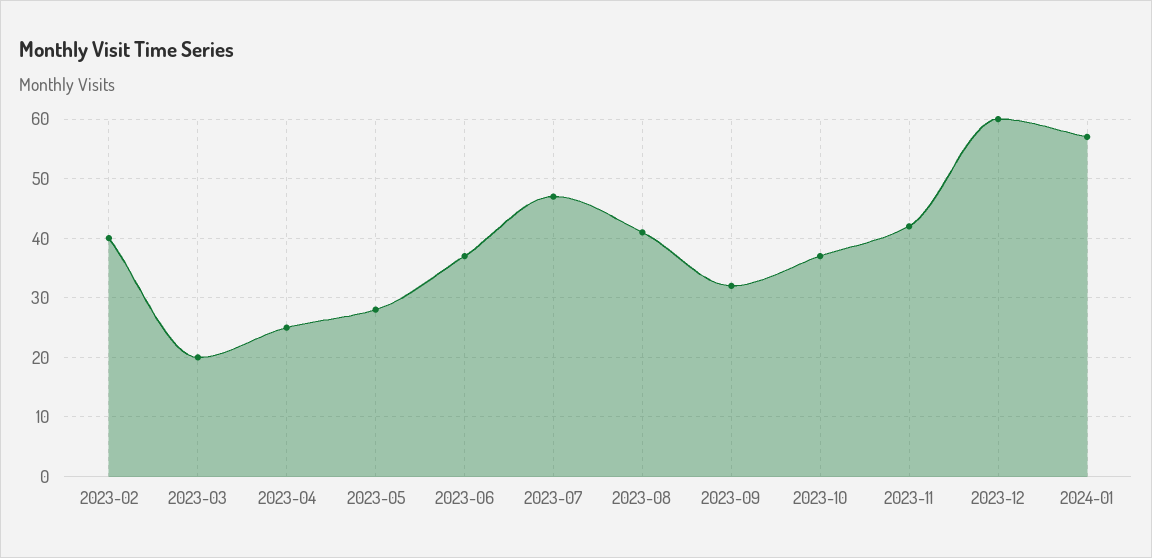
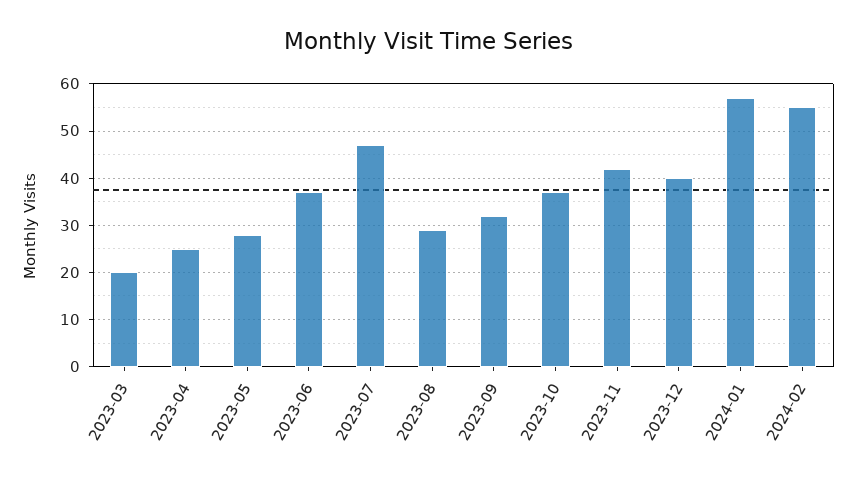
2023-02: 40 -> none
2023-08: 40 -> 30
2023-12: 60 -> 40
2024-02: none -> 55

